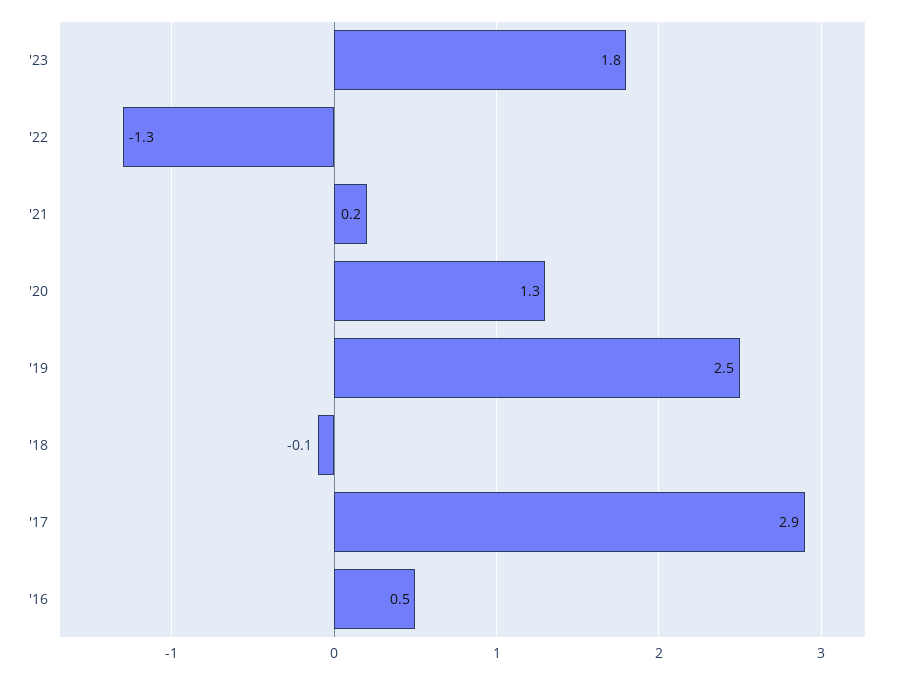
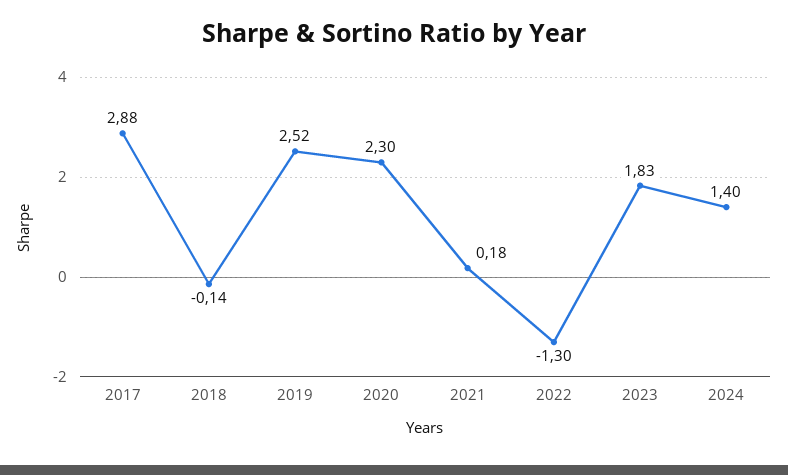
'20: 1.3 -> 2.3
'16: 0.5 -> none
2024: none -> 1.4

